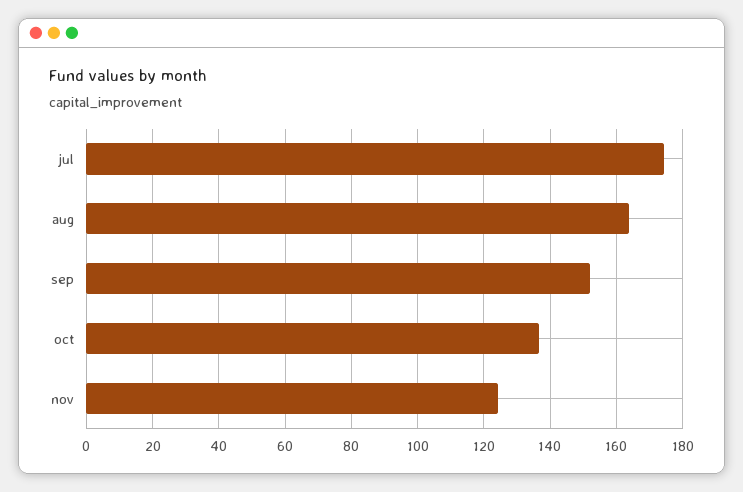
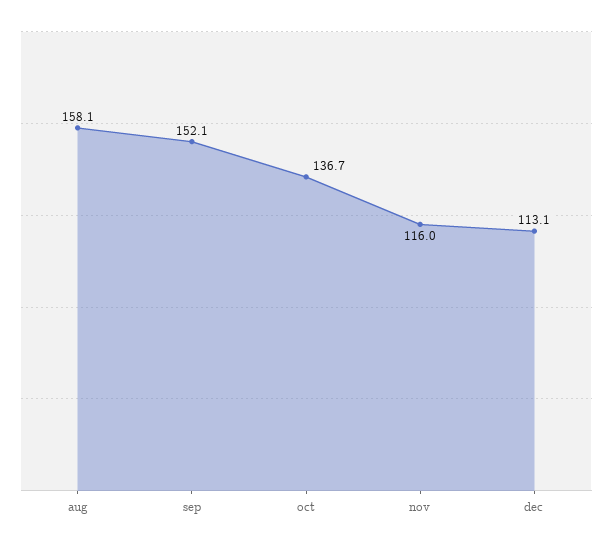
jul: 174 -> none
aug: 164 -> 158.1
nov: 124 -> 116
dec: none -> 113.1

